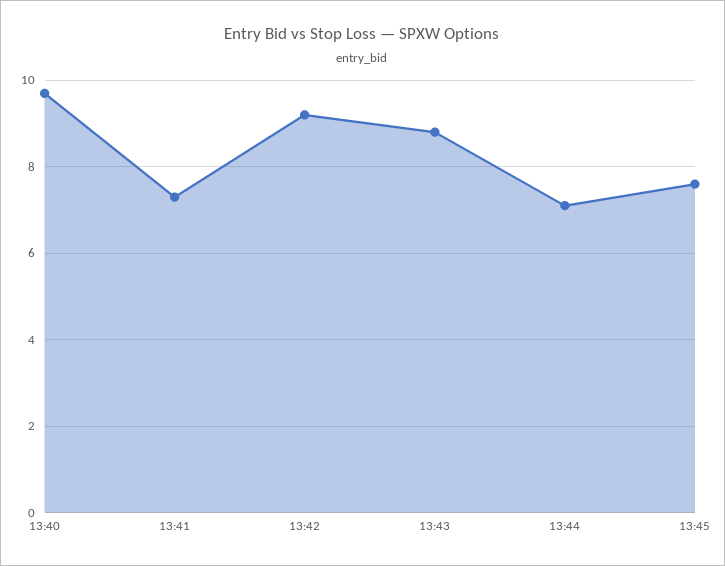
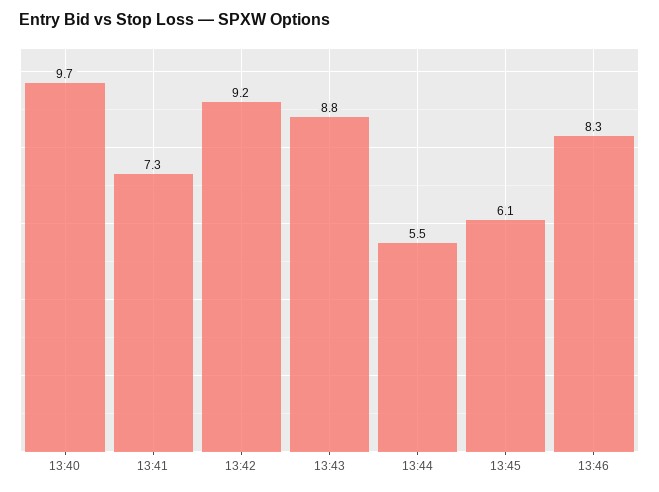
13:44: 7 -> 5.5
13:45: 7.5 -> 6.1
13:46: none -> 8.3

